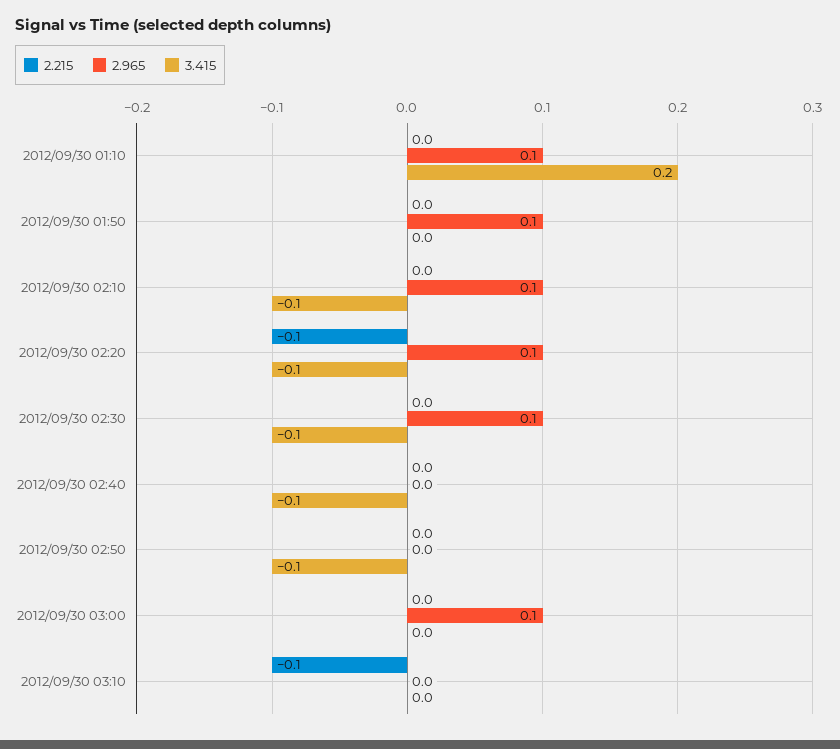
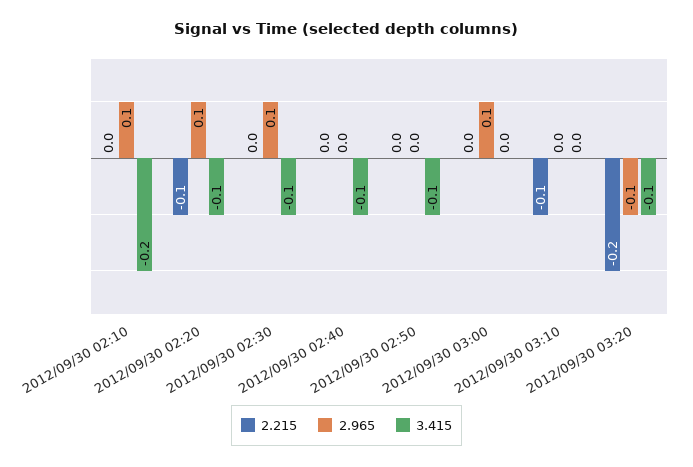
2.215, 2012/09/30 01:10: 0 -> none
2.965, 2012/09/30 01:10: 0.1 -> none
3.415, 2012/09/30 01:10: 0.2 -> none
2.215, 2012/09/30 01:50: 0 -> none
2.965, 2012/09/30 01:50: 0.1 -> none
3.415, 2012/09/30 01:50: 0 -> none
3.415, 2012/09/30 02:10: -0.1 -> -0.2
2.215, 2012/09/30 03:20: none -> -0.2
2.965, 2012/09/30 03:20: none -> -0.1
3.415, 2012/09/30 03:20: none -> -0.1

